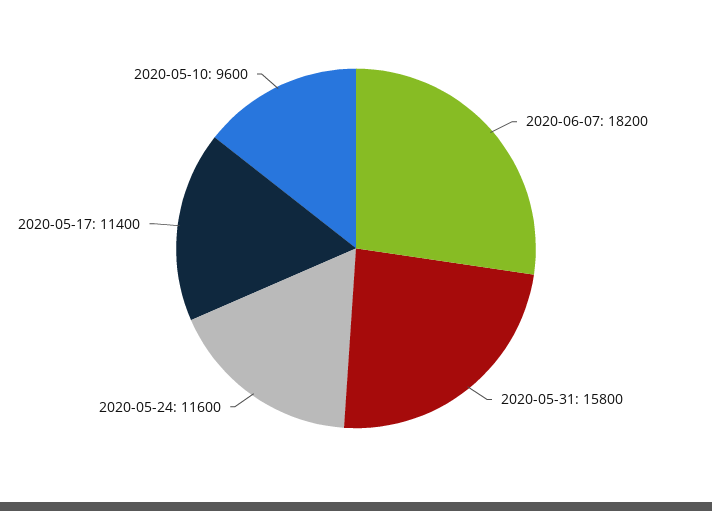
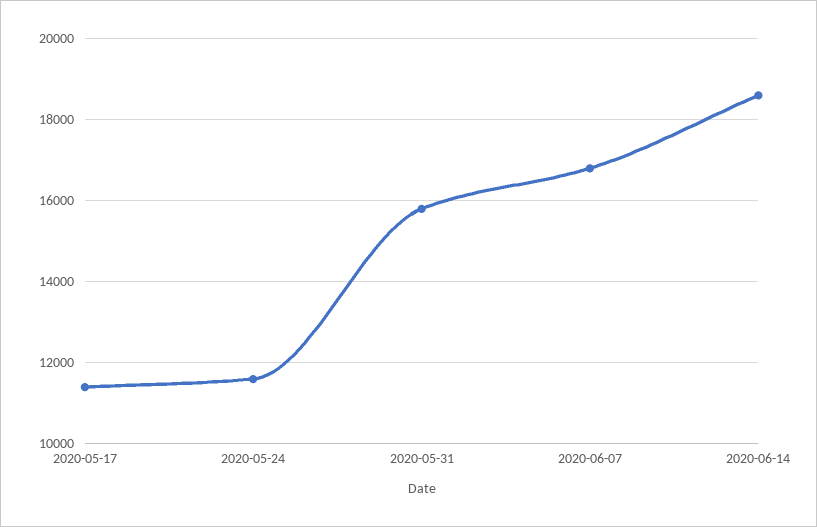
2020-06-07: 18200 -> 16800
2020-05-10: 9600 -> none
2020-06-14: none -> 18600

